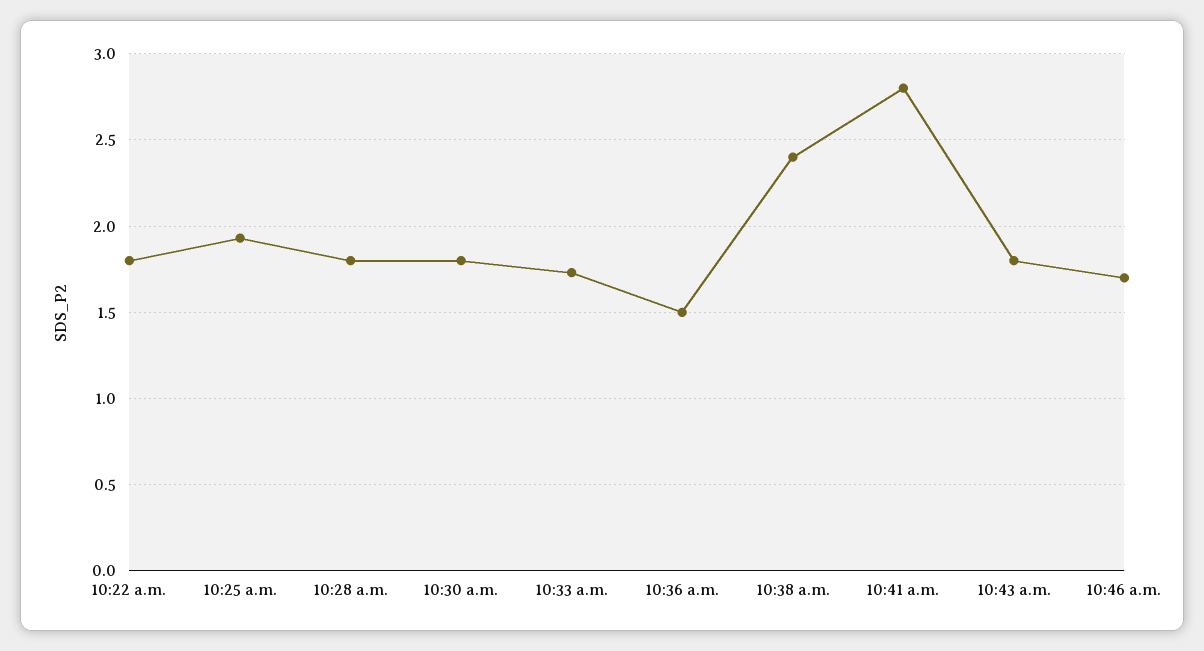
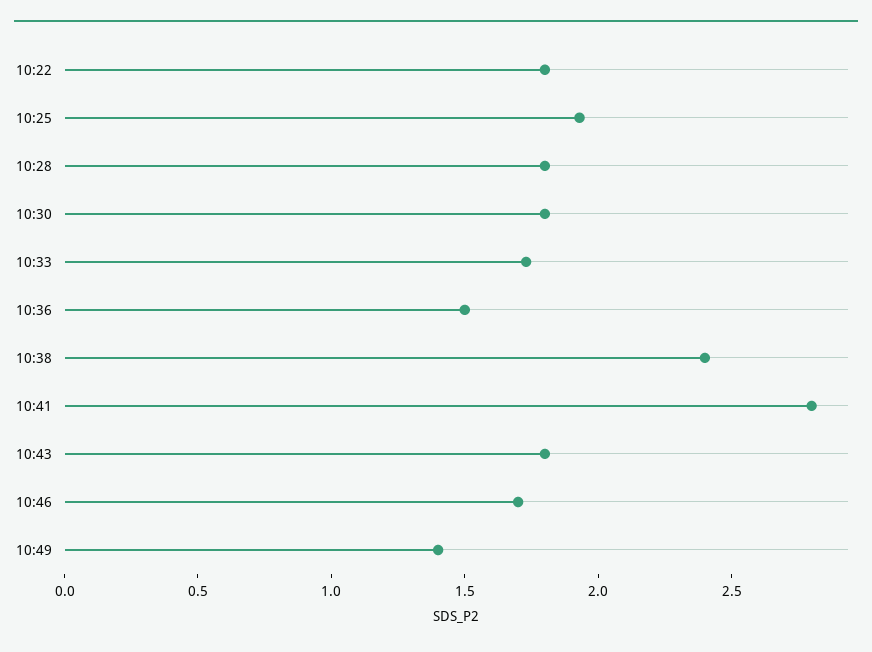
10:49: none -> 1.4

